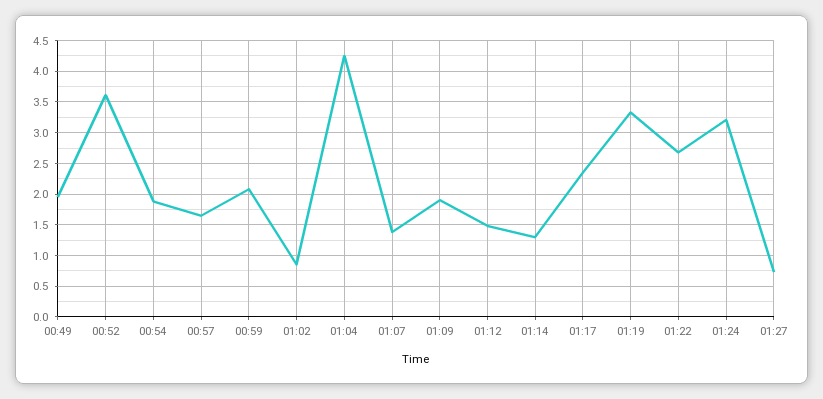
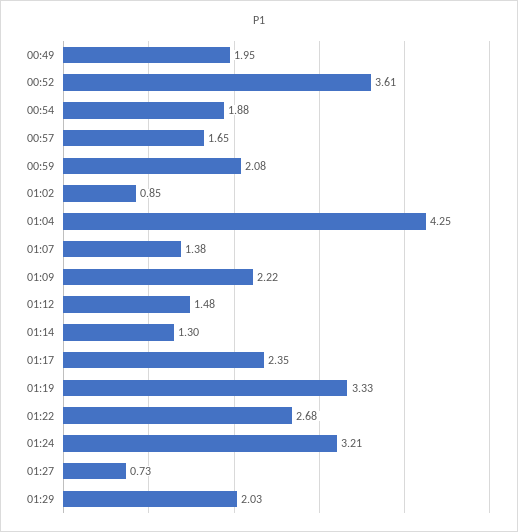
01:09: 1.9 -> 2.22
01:29: none -> 2.03

